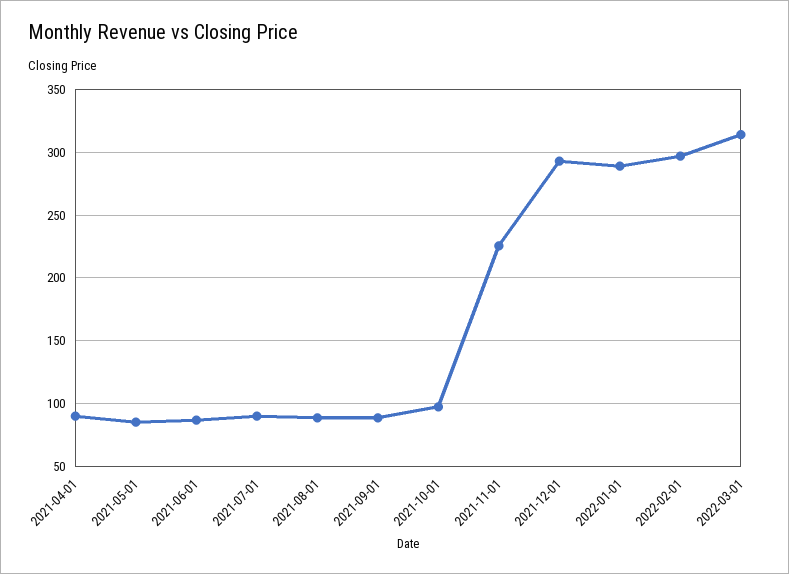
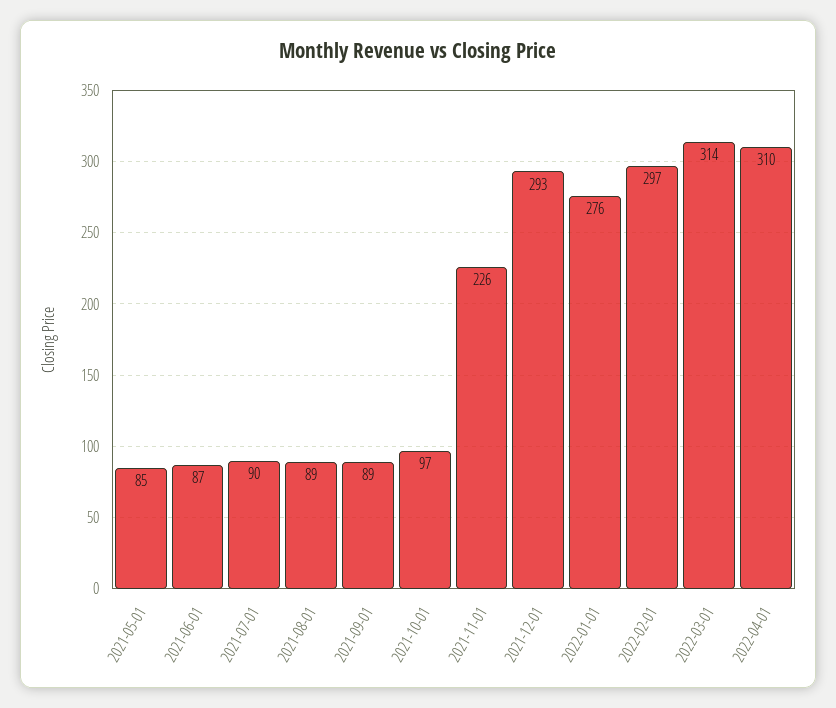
2021-04-01: 90 -> none
2022-01-01: 290 -> 276
2022-04-01: none -> 310

